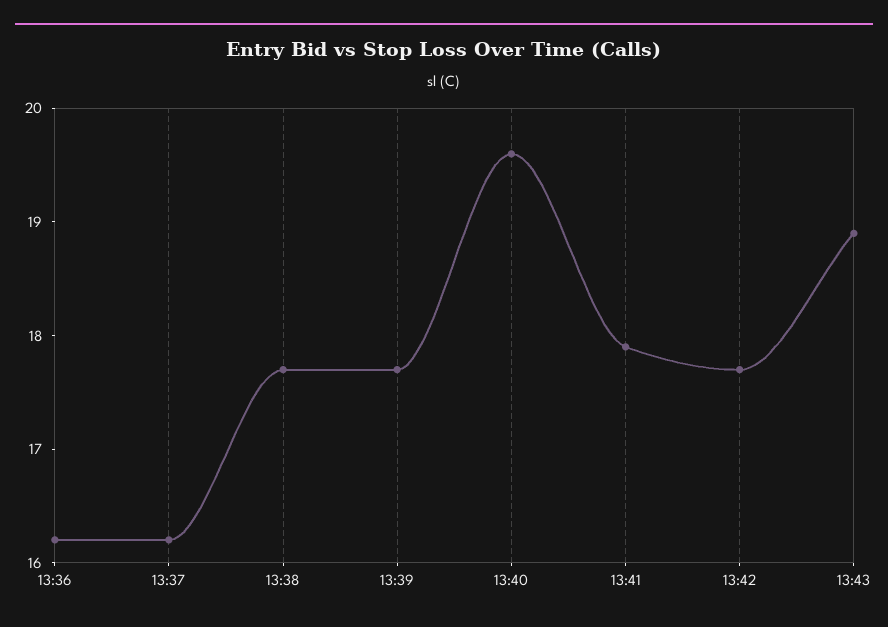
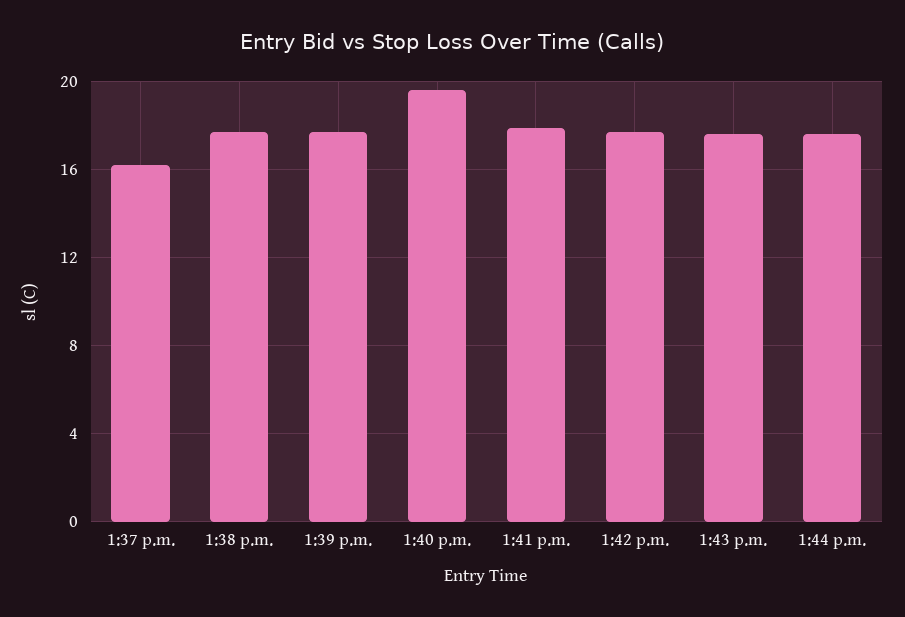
13:36: 16.2 -> none
13:43: 18.9 -> 17.5
1:44 p.m.: none -> 17.5

